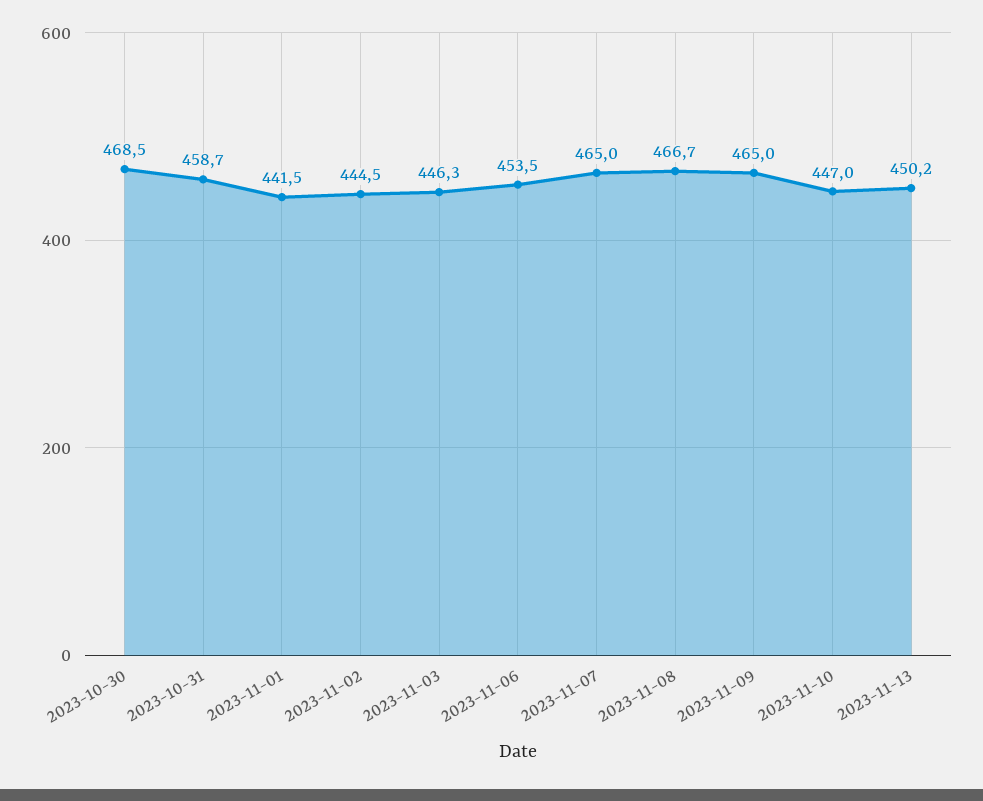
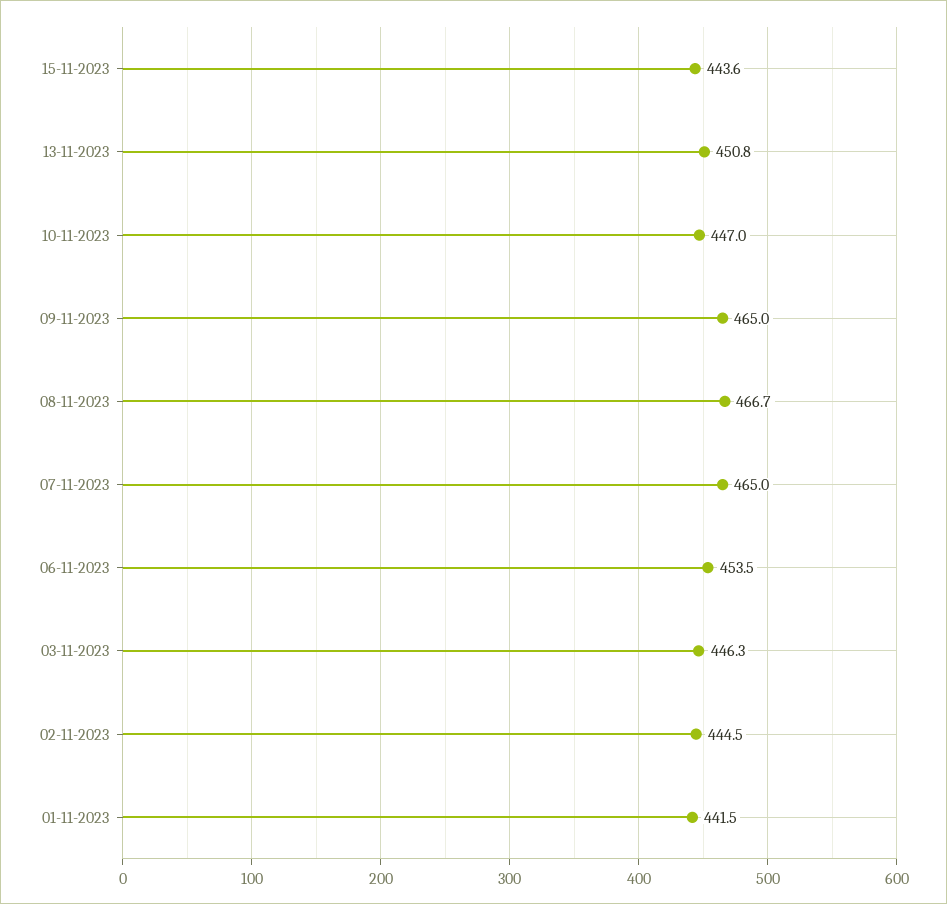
2023-10-30: 468.5 -> none
2023-10-31: 458.7 -> none
2023-11-13: 450.2 -> 450.8
15-11-2023: none -> 443.6

